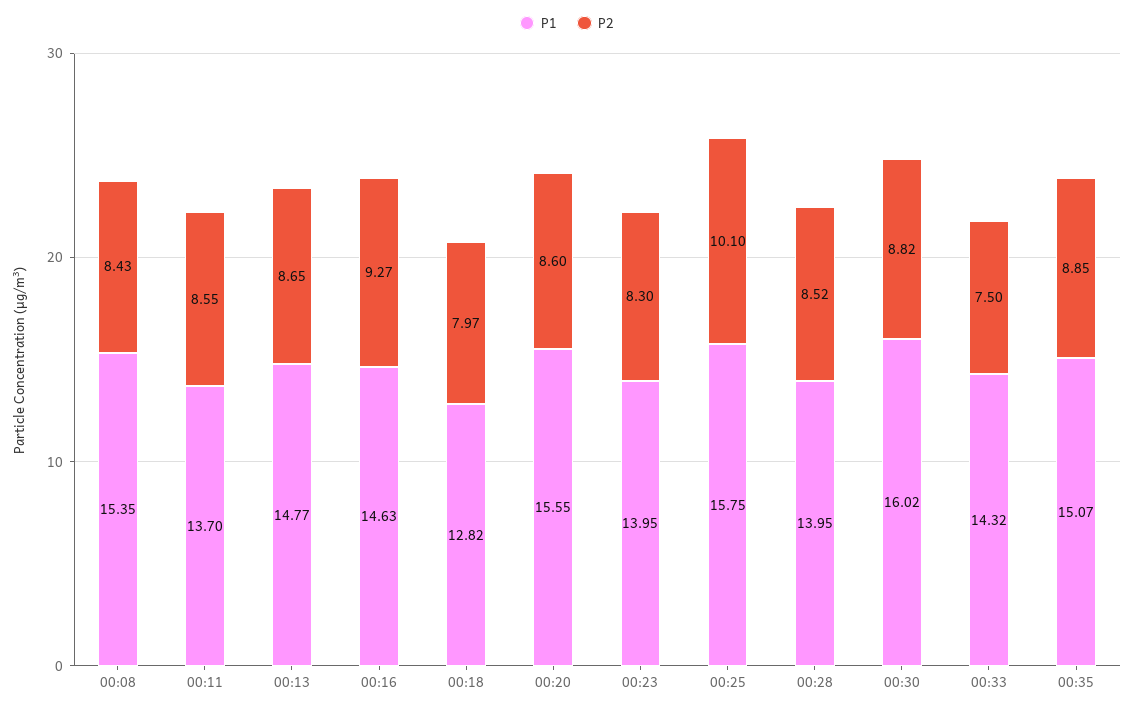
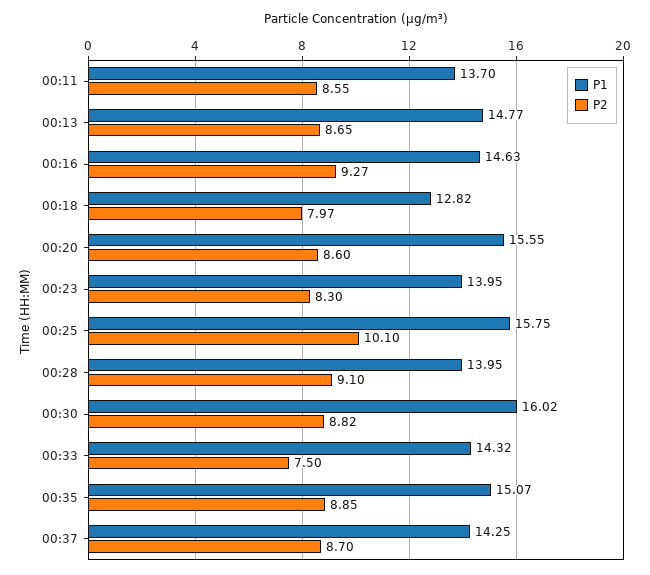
P1, 00:08: 15.35 -> none
P2, 00:08: 8.43 -> none
P2, 00:28: 8.52 -> 9.1
P1, 00:37: none -> 14.25
P2, 00:37: none -> 8.7

